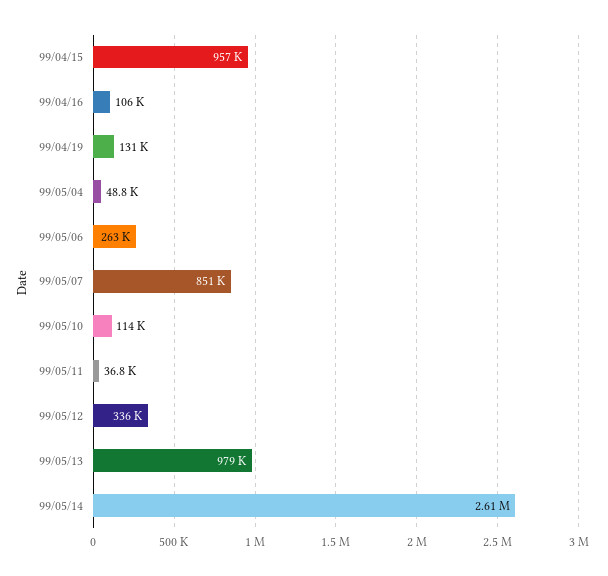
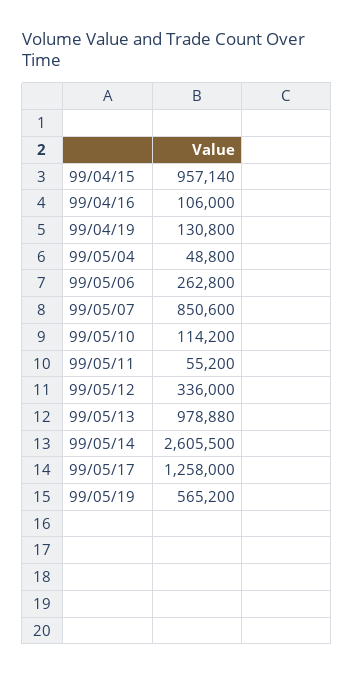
99/05/11: 36800 -> 55200
99/05/17: none -> 1258000
99/05/19: none -> 565200

